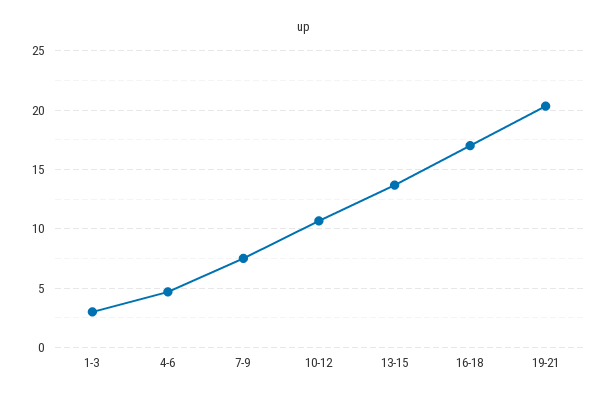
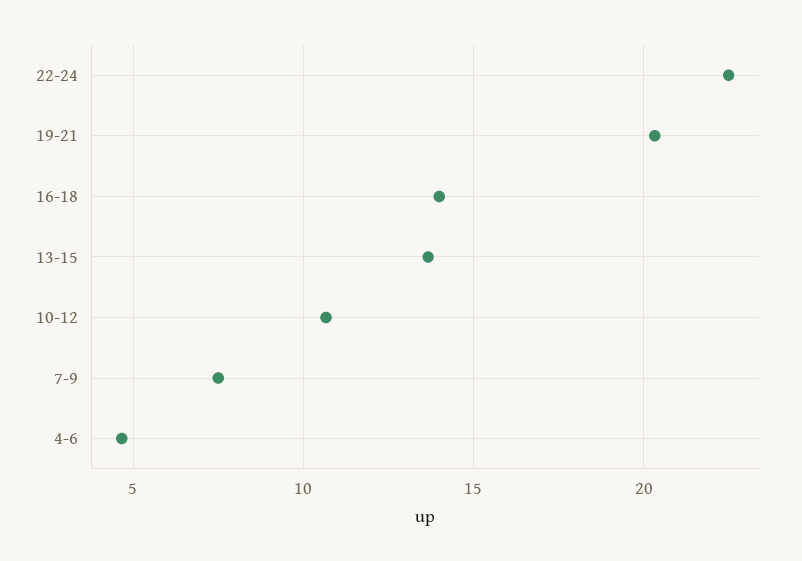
1-3: 3 -> none
16-18: 17 -> 14
22-24: none -> 22.5

